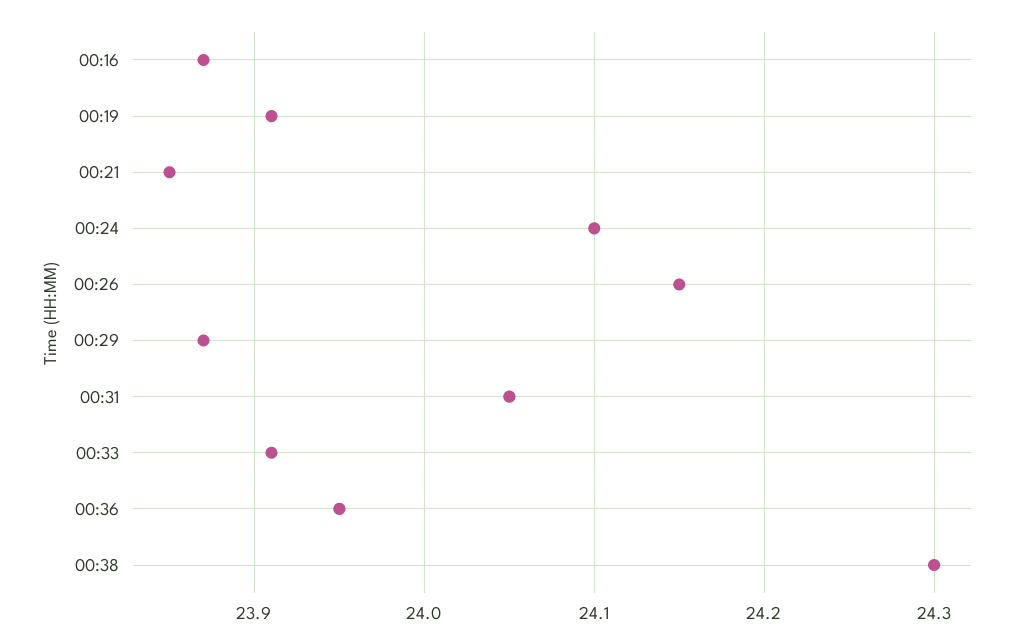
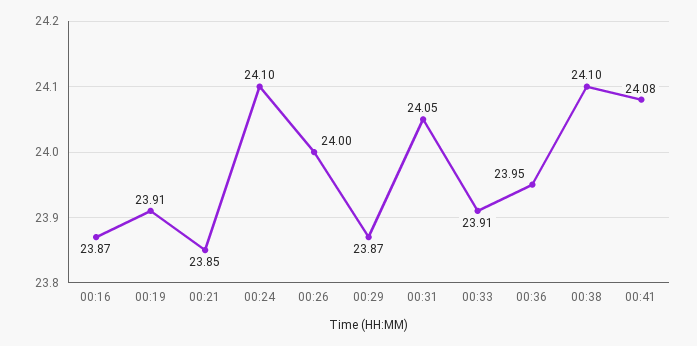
00:26: 24.15 -> 24
00:38: 24.3 -> 24.1
00:41: none -> 24.08

